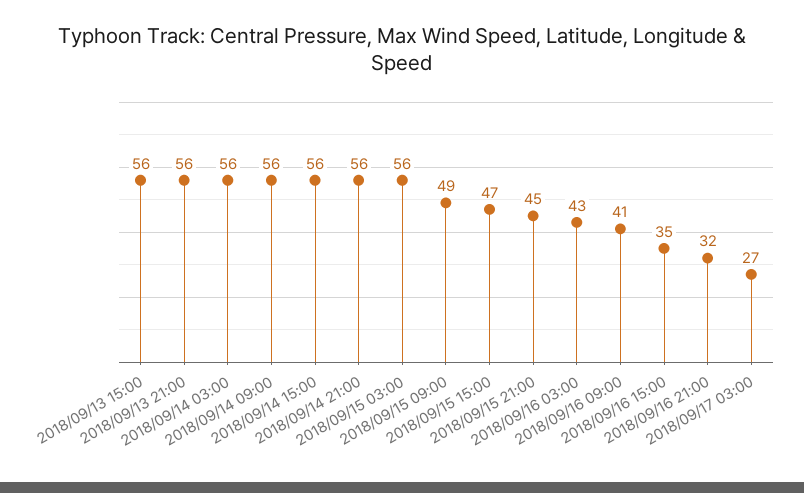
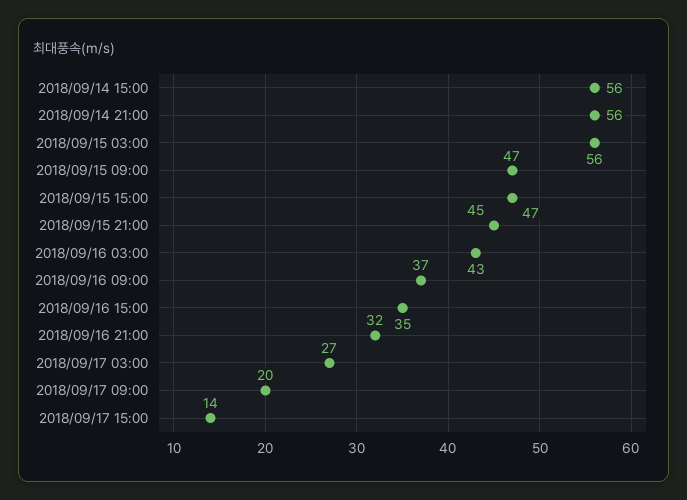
2018/09/13 15:00: 56 -> none
2018/09/13 21:00: 56 -> none
2018/09/14 03:00: 56 -> none
2018/09/14 09:00: 56 -> none
2018/09/15 09:00: 49 -> 47
2018/09/16 09:00: 41 -> 37
2018/09/17 09:00: none -> 20
2018/09/17 15:00: none -> 14

